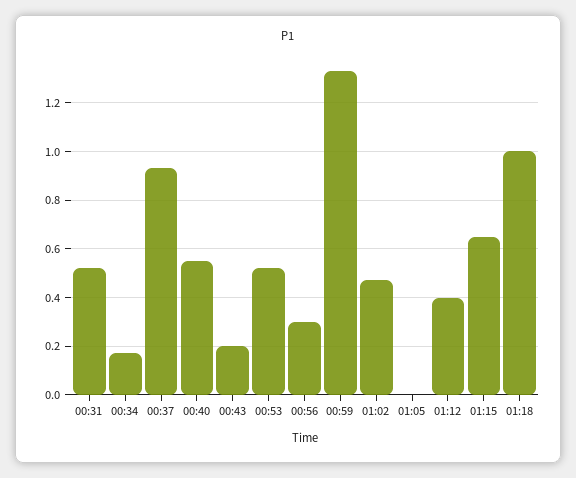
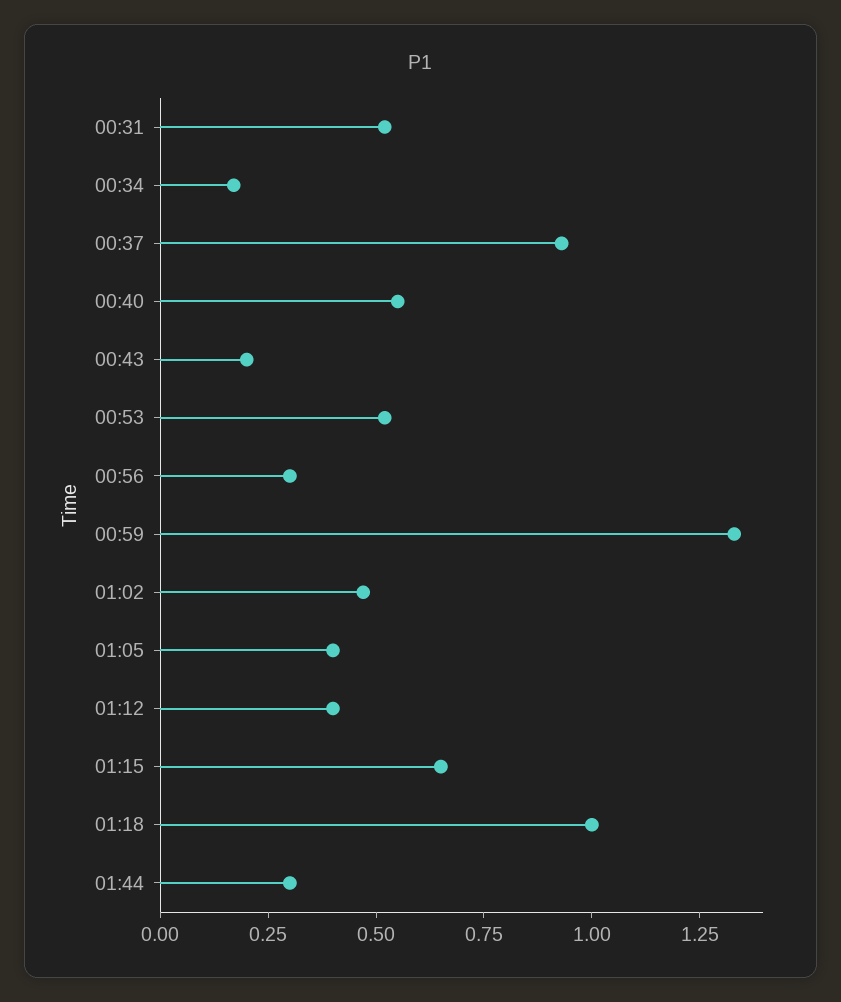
01:05: 0 -> 0.4
01:44: none -> 0.3

